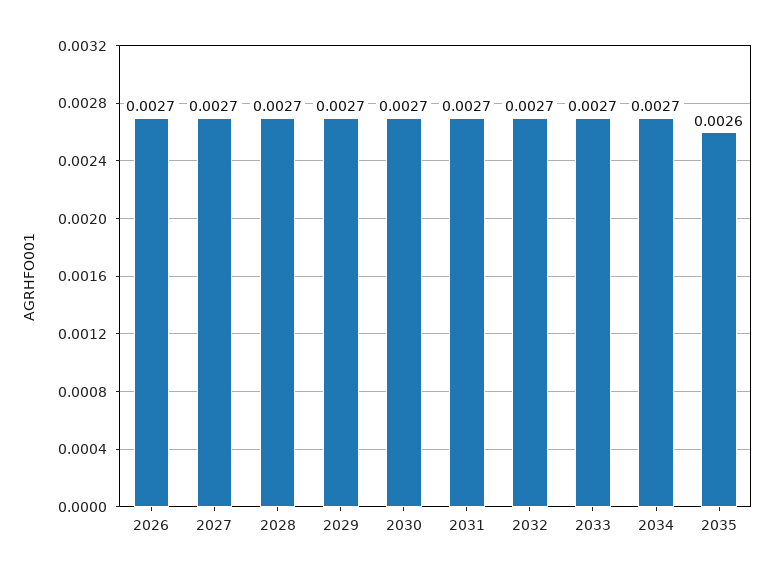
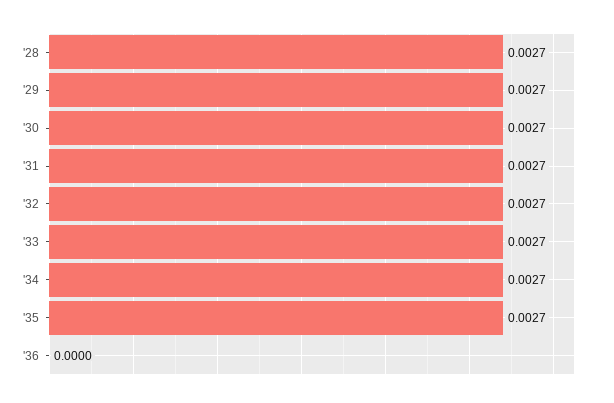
2026: 0.0027 -> none
2027: 0.0027 -> none
2035: 0.0026 -> 0.0027
'36: none -> 0

